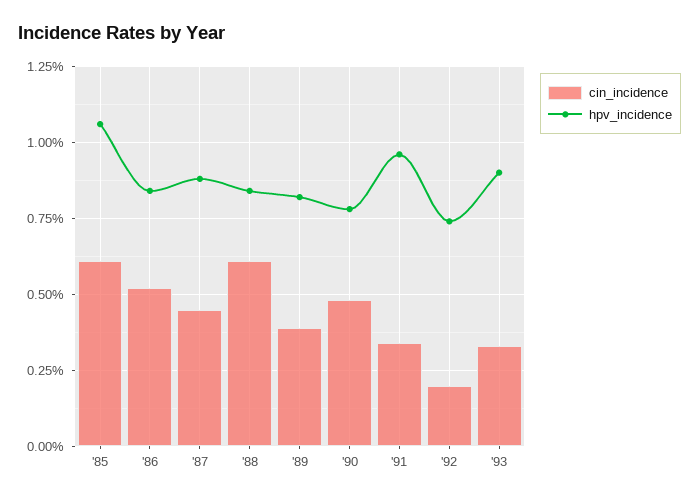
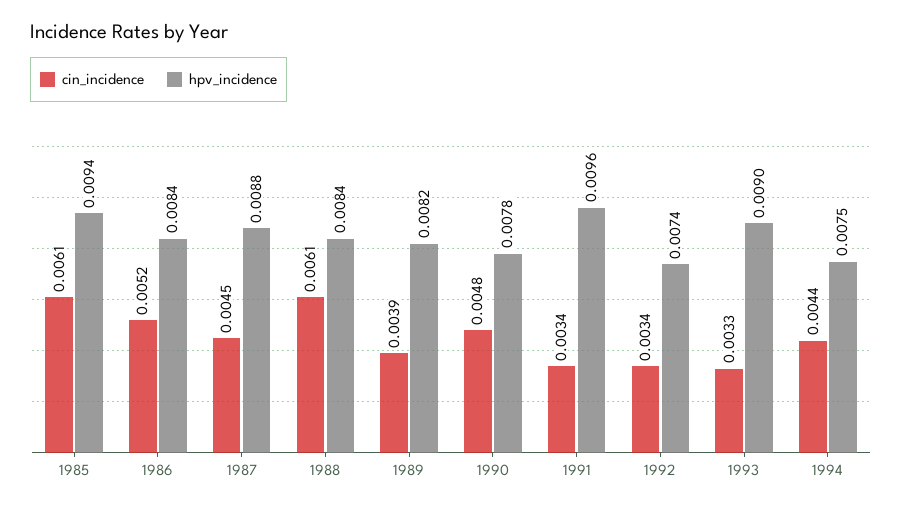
hpv_incidence, '85: 0.0105 -> 0.0094
cin_incidence, '92: 0.002 -> 0.0034
cin_incidence, 1994: none -> 0.0044
hpv_incidence, 1994: none -> 0.0075

